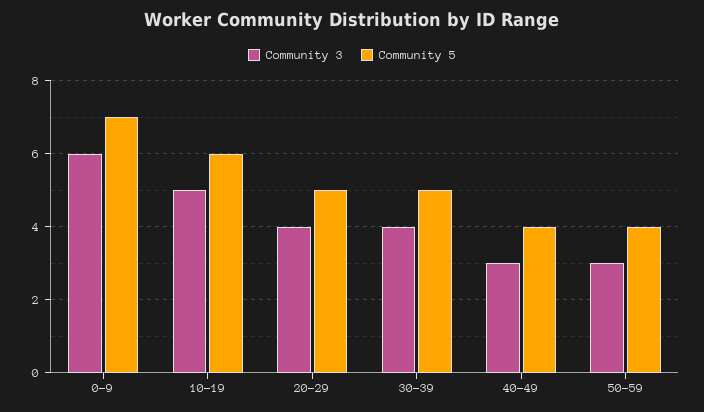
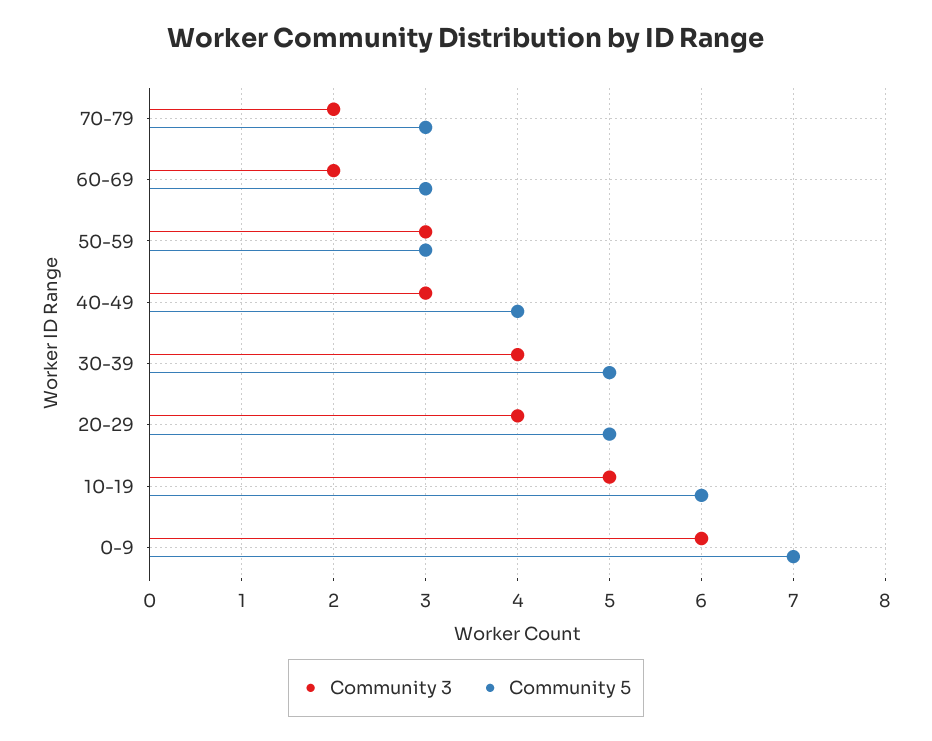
Community 5, 50-59: 4 -> 3
Community 3, 70-79: none -> 2
Community 5, 70-79: none -> 3
Community 3, 60-69: none -> 2
Community 5, 60-69: none -> 3

